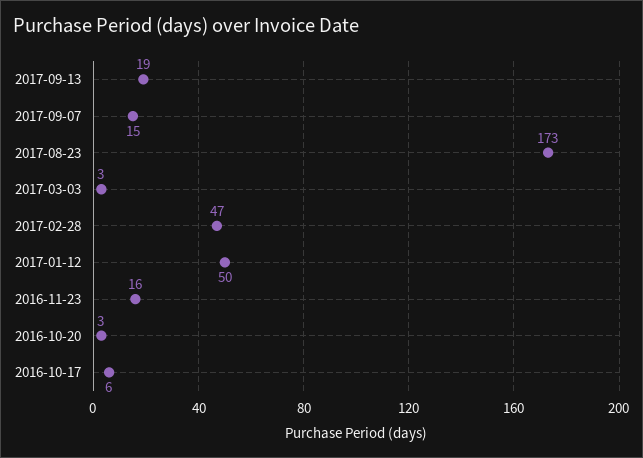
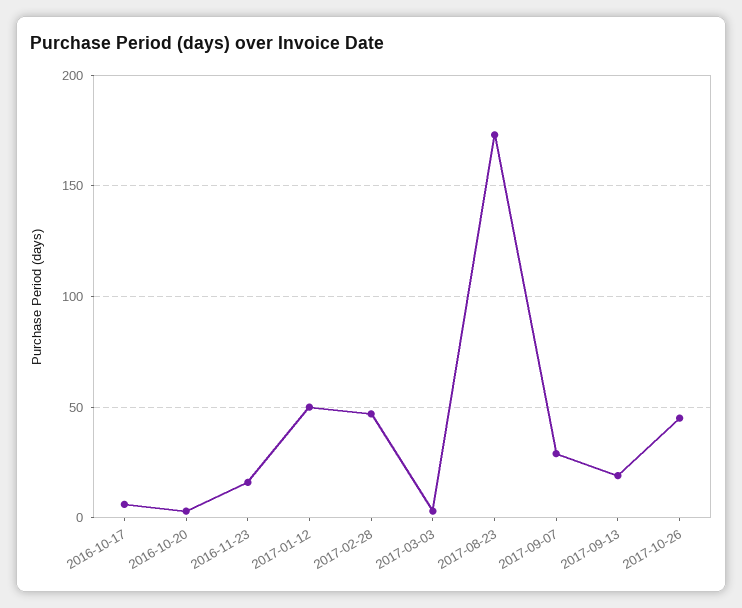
2017-09-07: 15 -> 30
2017-10-26: none -> 45

